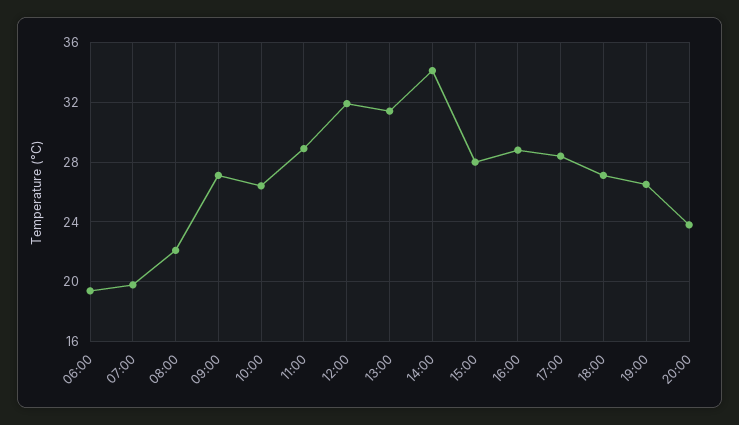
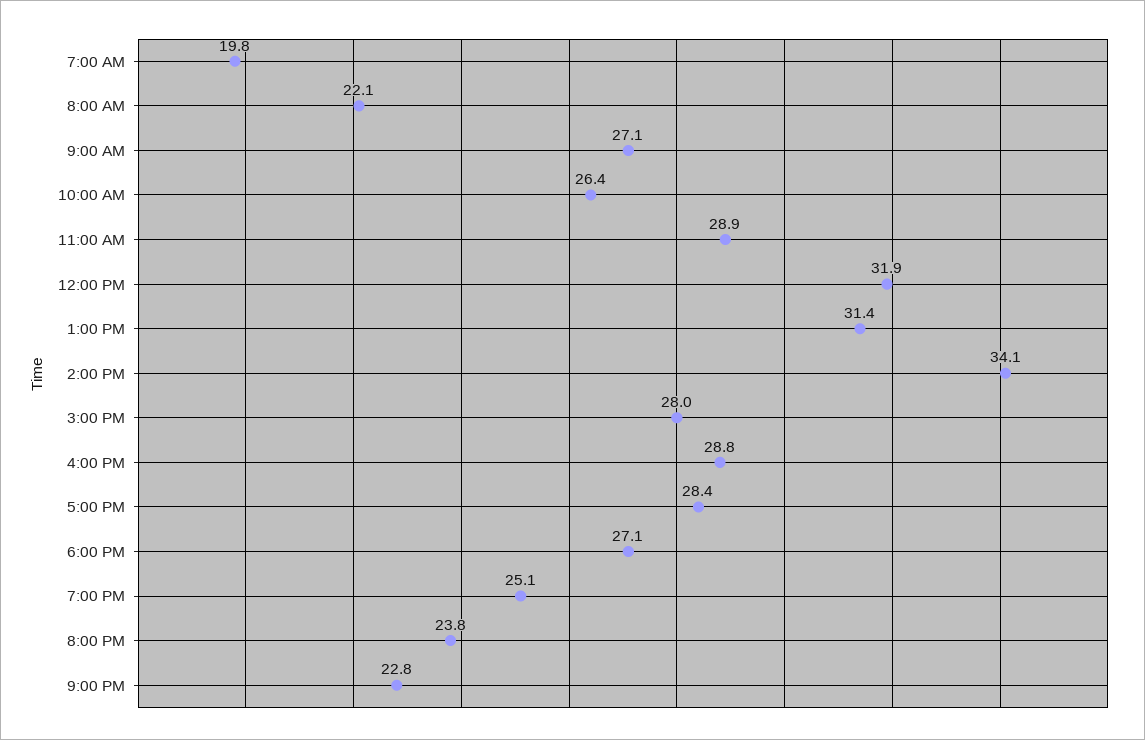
06:00: 19.5 -> none
19:00: 26.5 -> 25.1
9:00 PM: none -> 22.8

